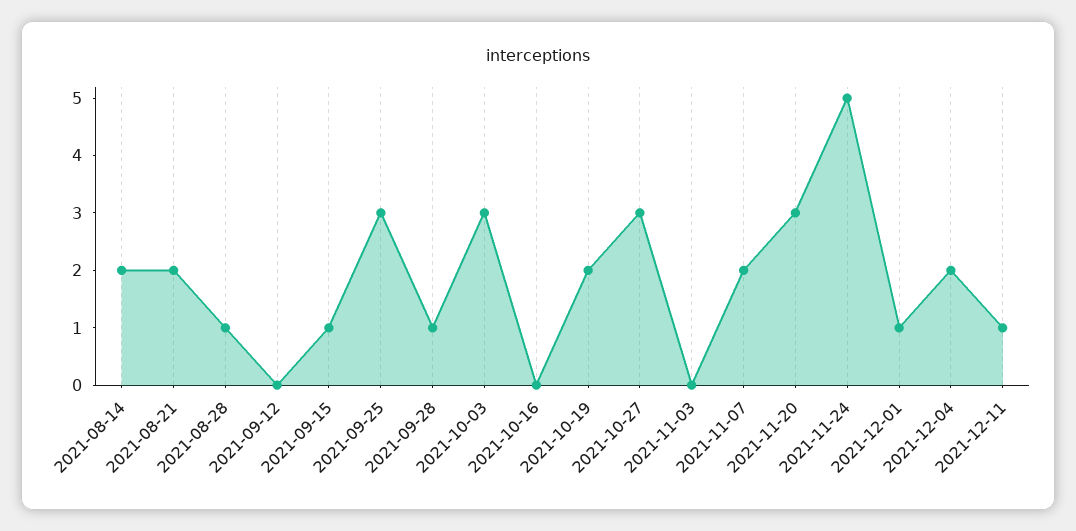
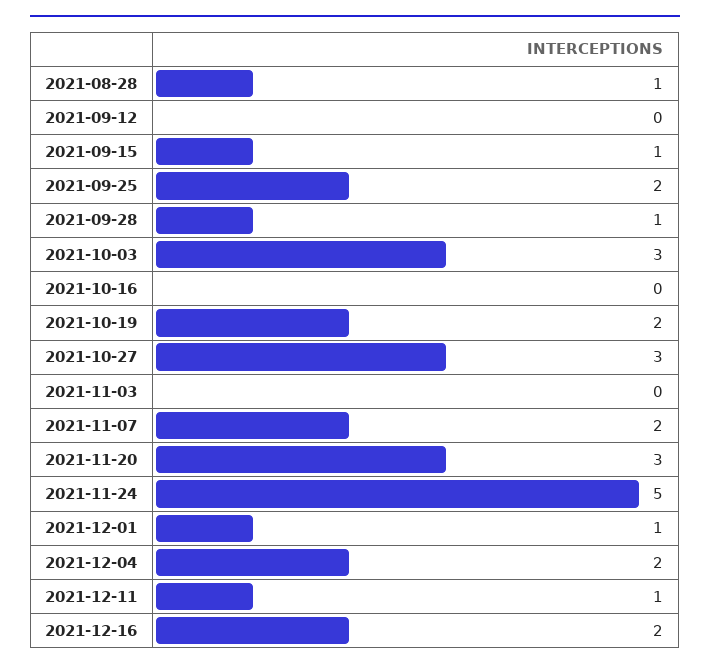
2021-08-14: 2 -> none
2021-08-21: 2 -> none
2021-09-25: 3 -> 2
2021-12-16: none -> 2

